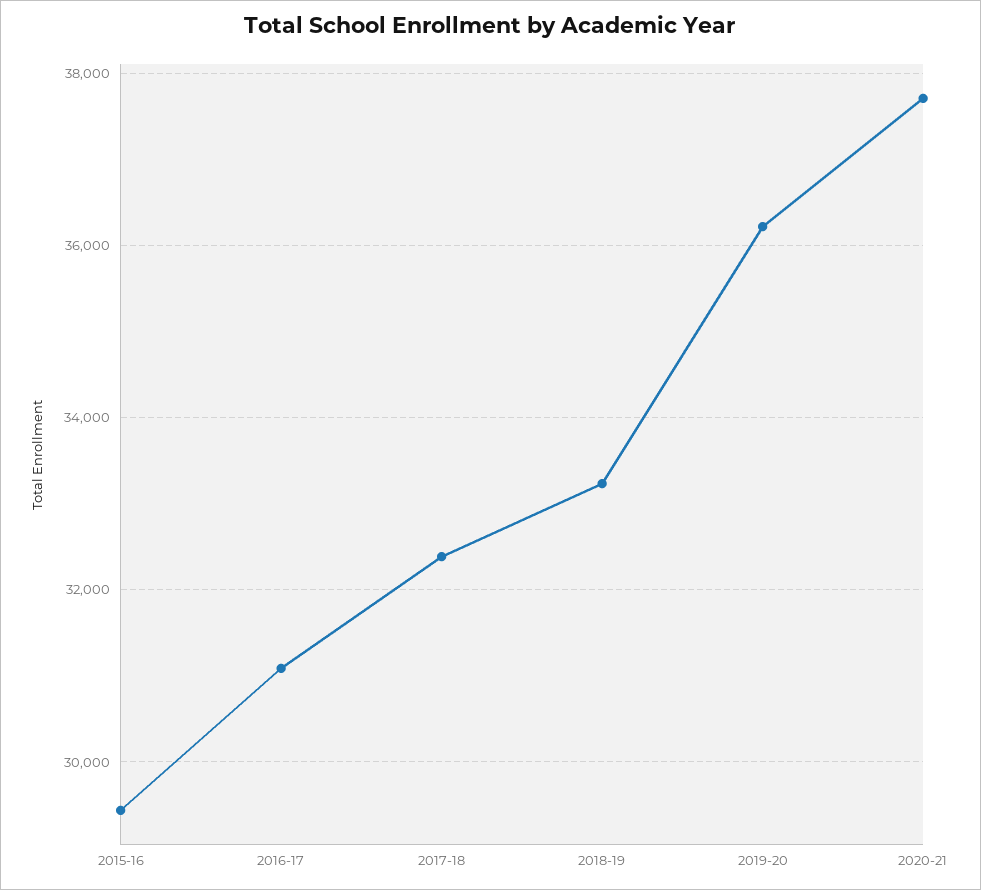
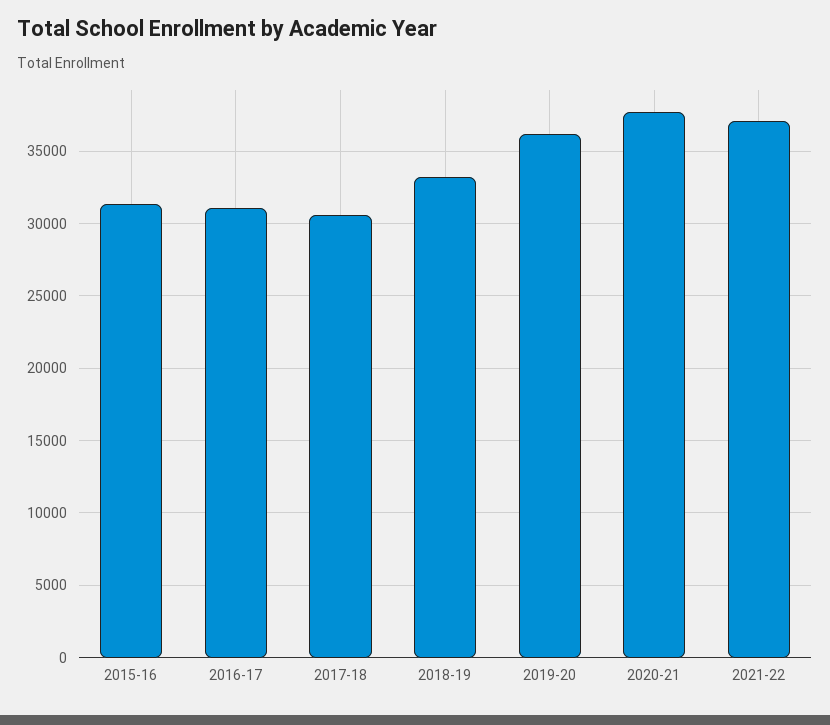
2015-16: 29400 -> 31500
2017-18: 32400 -> 30500
2021-22: none -> 37000

